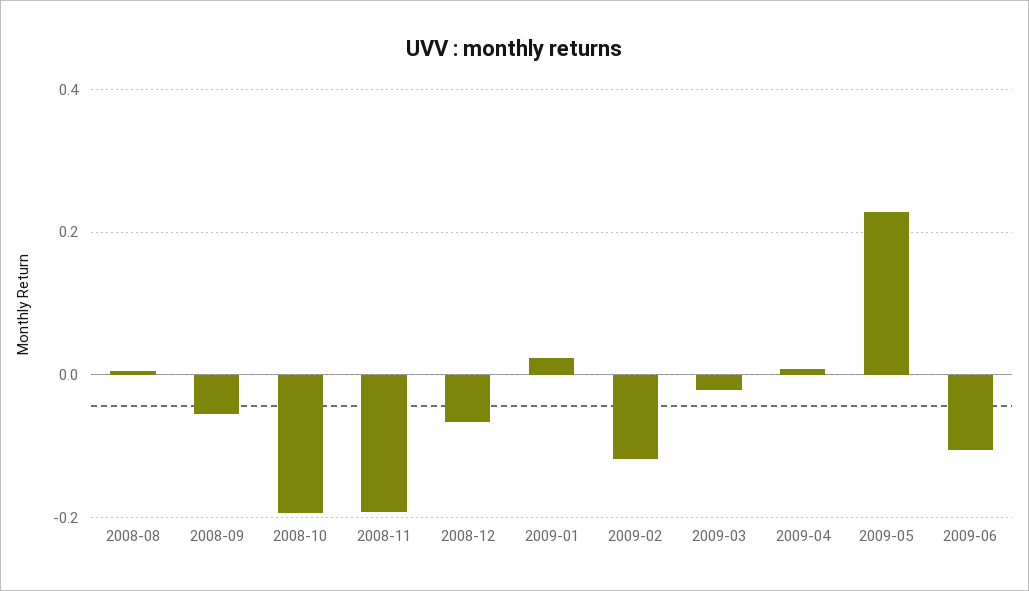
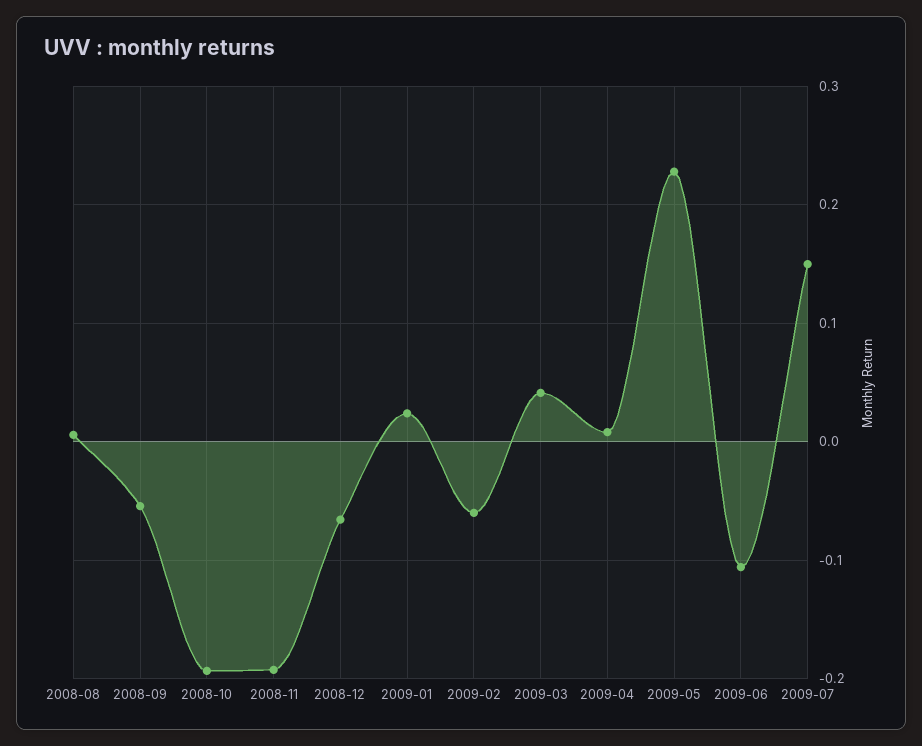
2009-02: -0.12 -> -0.06
2009-03: -0.02 -> 0.04
2009-07: none -> 0.15

